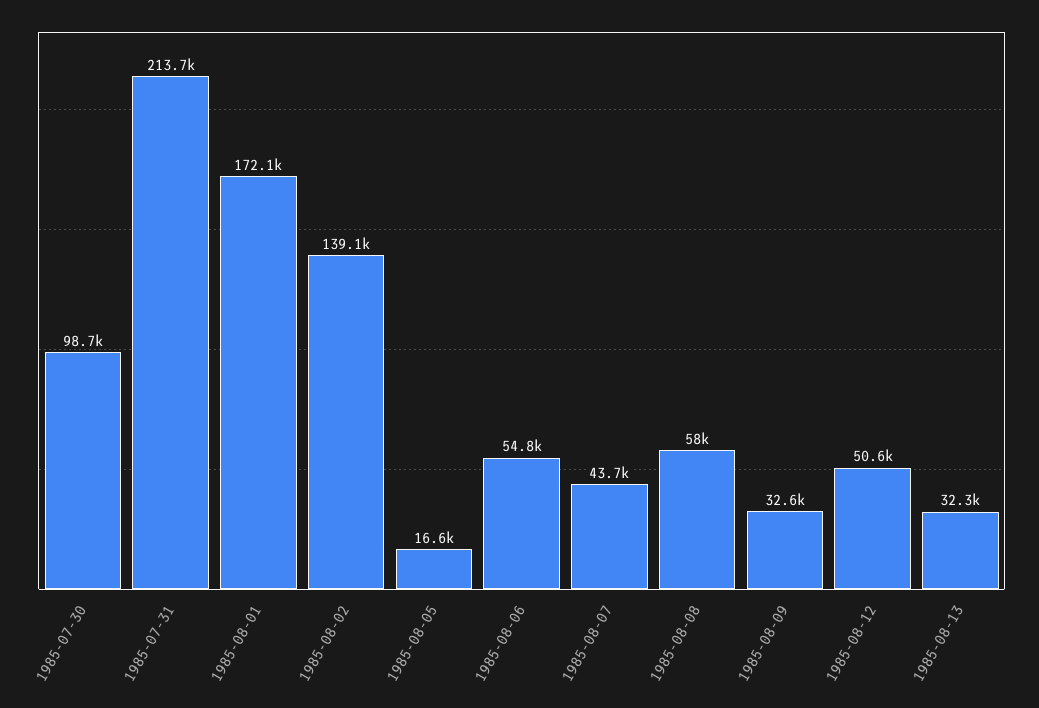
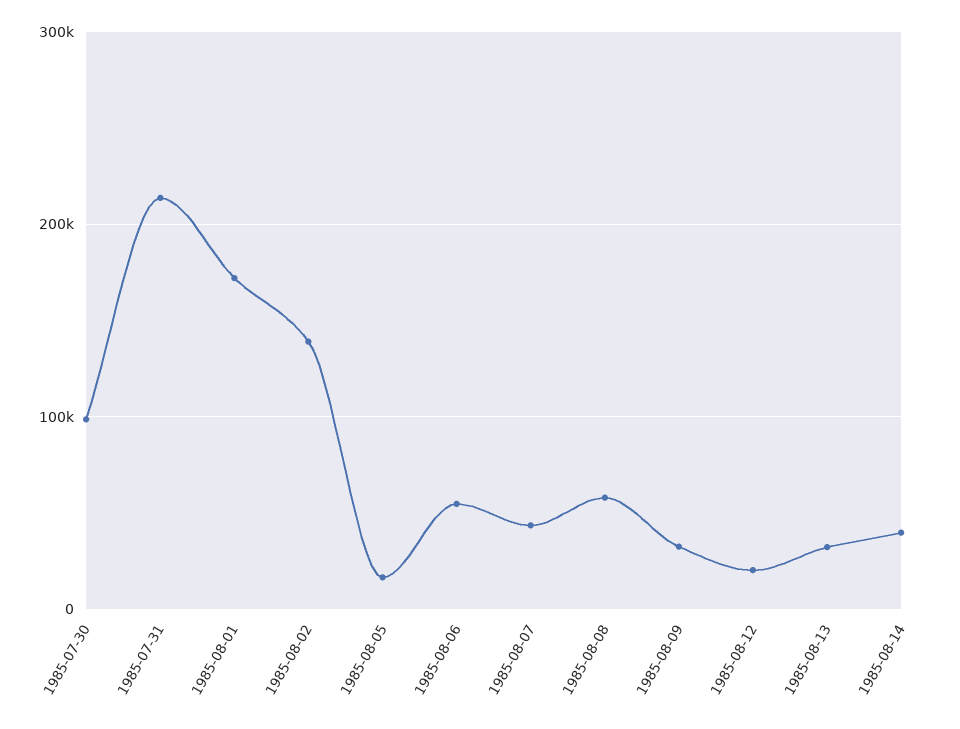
1985-08-12: 50600 -> 20000
1985-08-14: none -> 40000

